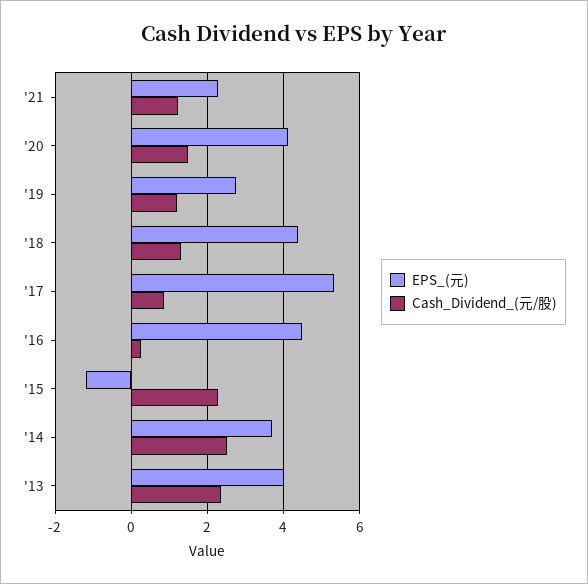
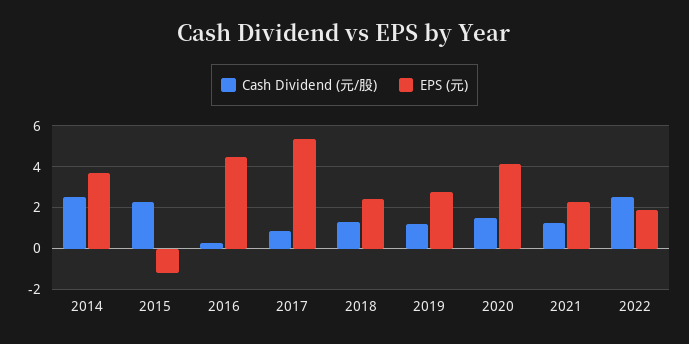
EPS_(元), '18: 4.4 -> 2.5
EPS_(元), '13: 4 -> none
Cash_Dividend_(元/股), '13: 2.4 -> none
Cash_Dividend_(元/股), 2022: none -> 2.5
EPS_(元), 2022: none -> 2

